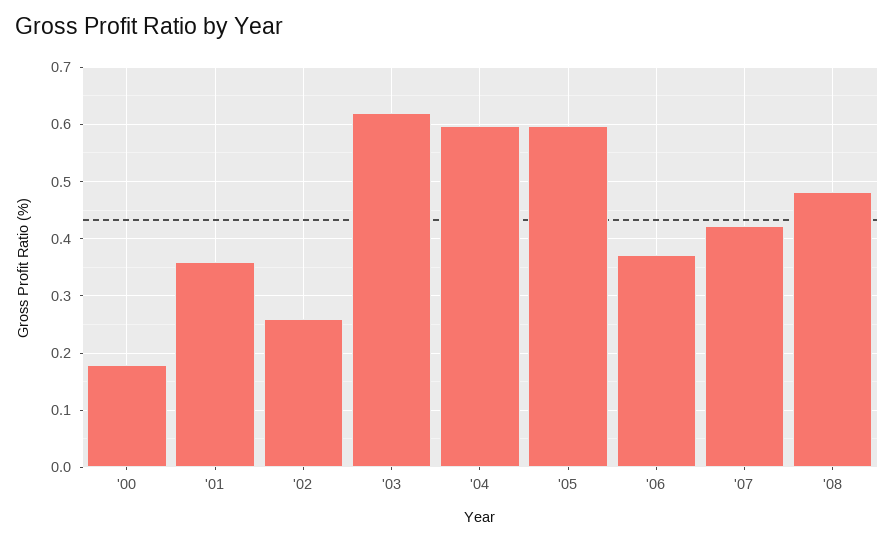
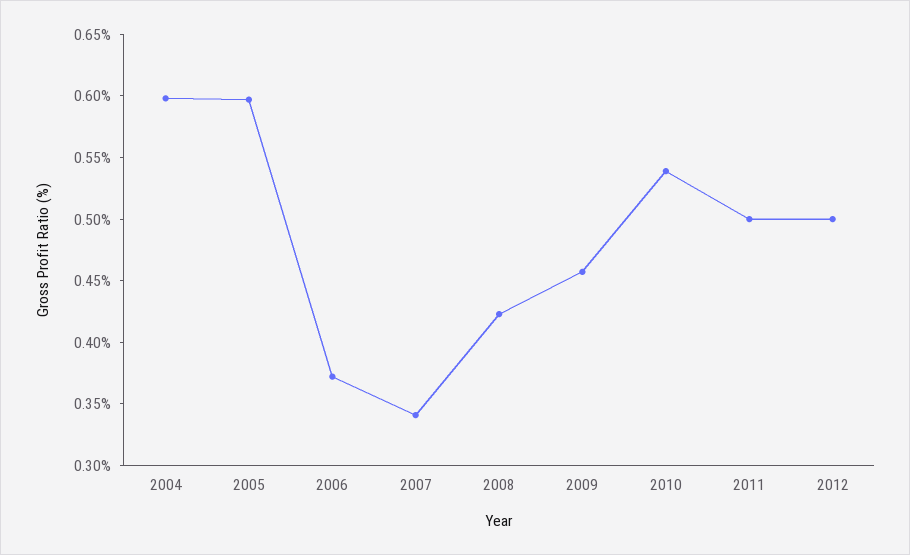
'00: 0.18 -> none
'01: 0.36 -> none
'02: 0.26 -> none
'03: 0.62 -> none
'07: 0.42 -> 0.34
'08: 0.48 -> 0.42
2009: none -> 0.46
2010: none -> 0.54
2011: none -> 0.5
2012: none -> 0.5

